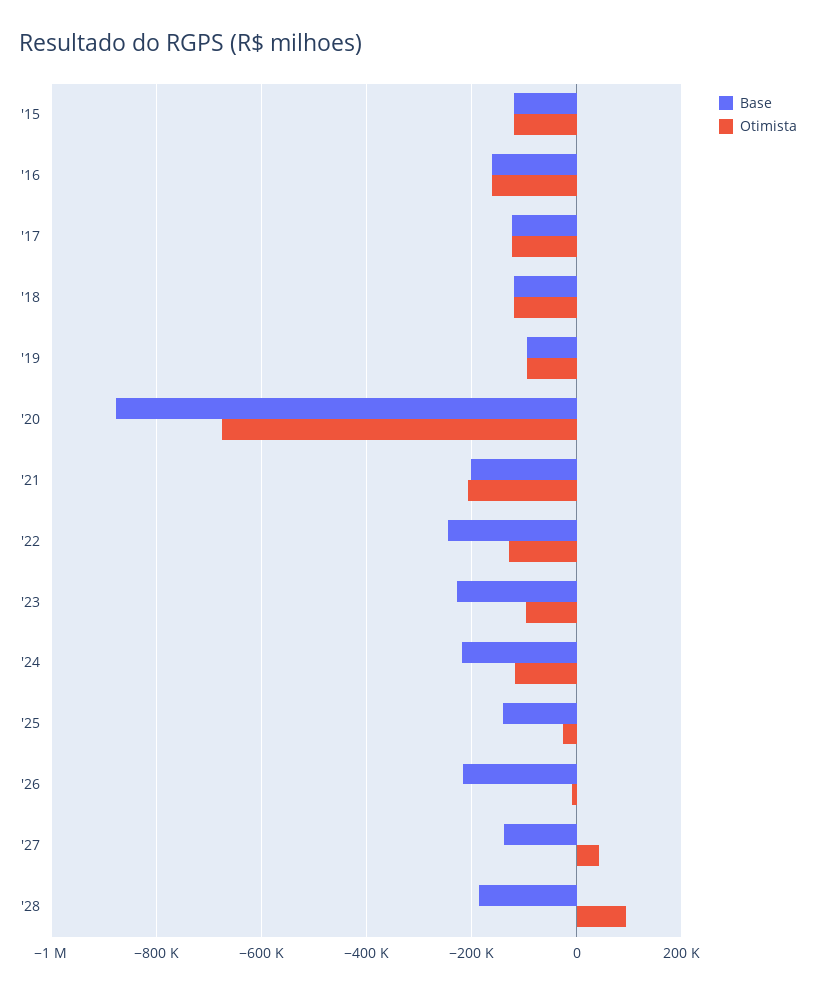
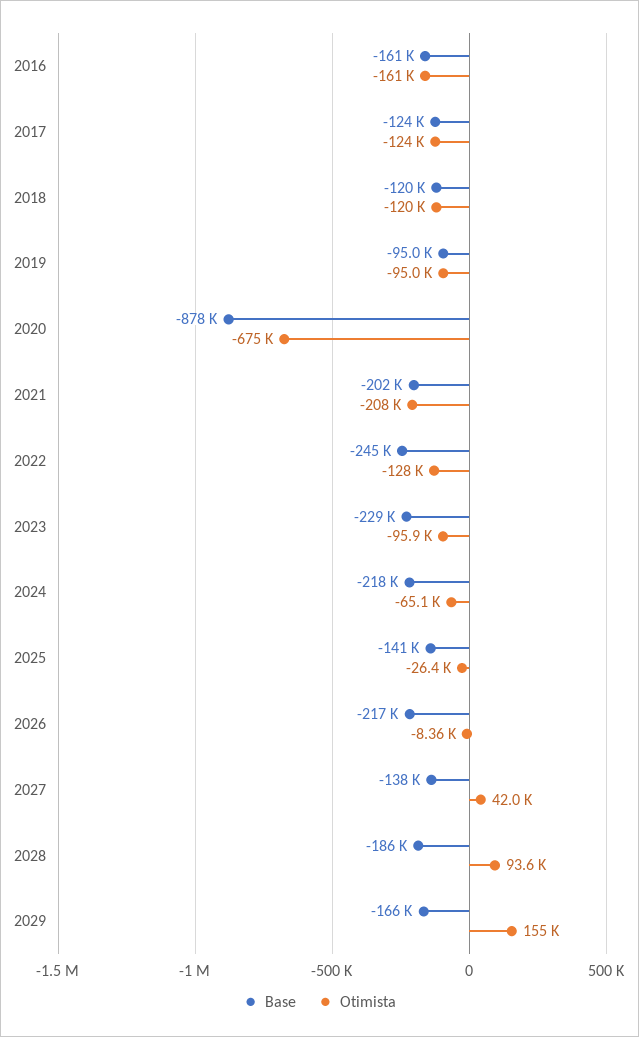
Base, '15: -120000 -> none
Otimista, '15: -120000 -> none
Otimista, '24: -120000 -> -65100
Base, 2029: none -> -166000
Otimista, 2029: none -> 155000

